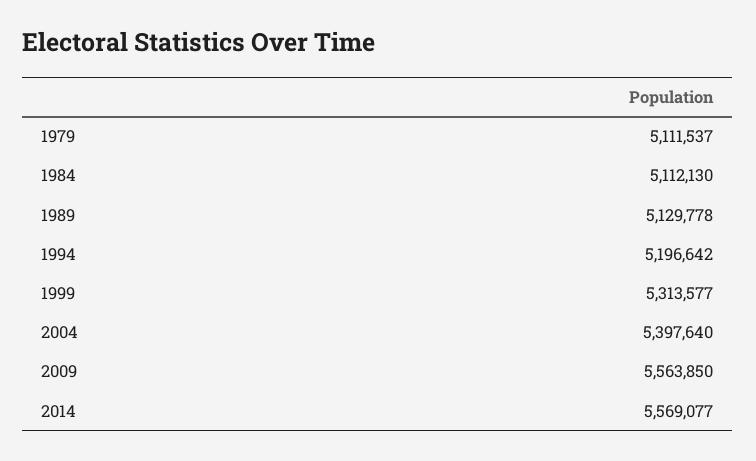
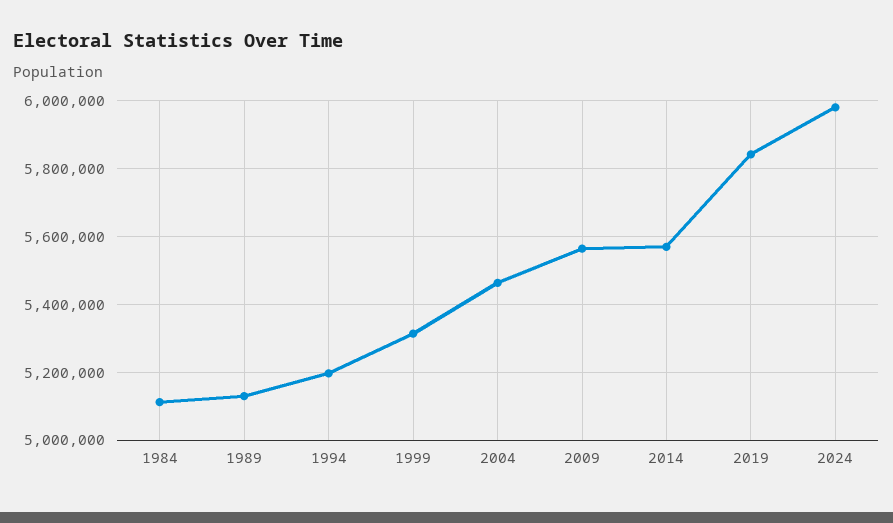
1979: 5111537 -> none
2004: 5397640 -> 5460000
2019: none -> 5840000
2024: none -> 5980000

